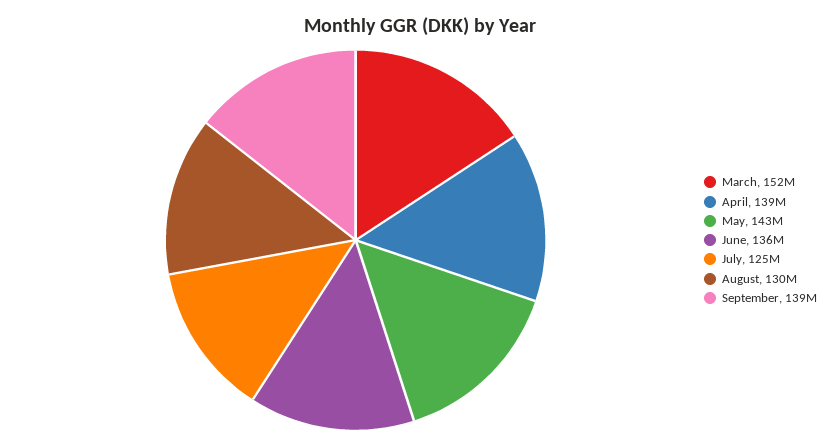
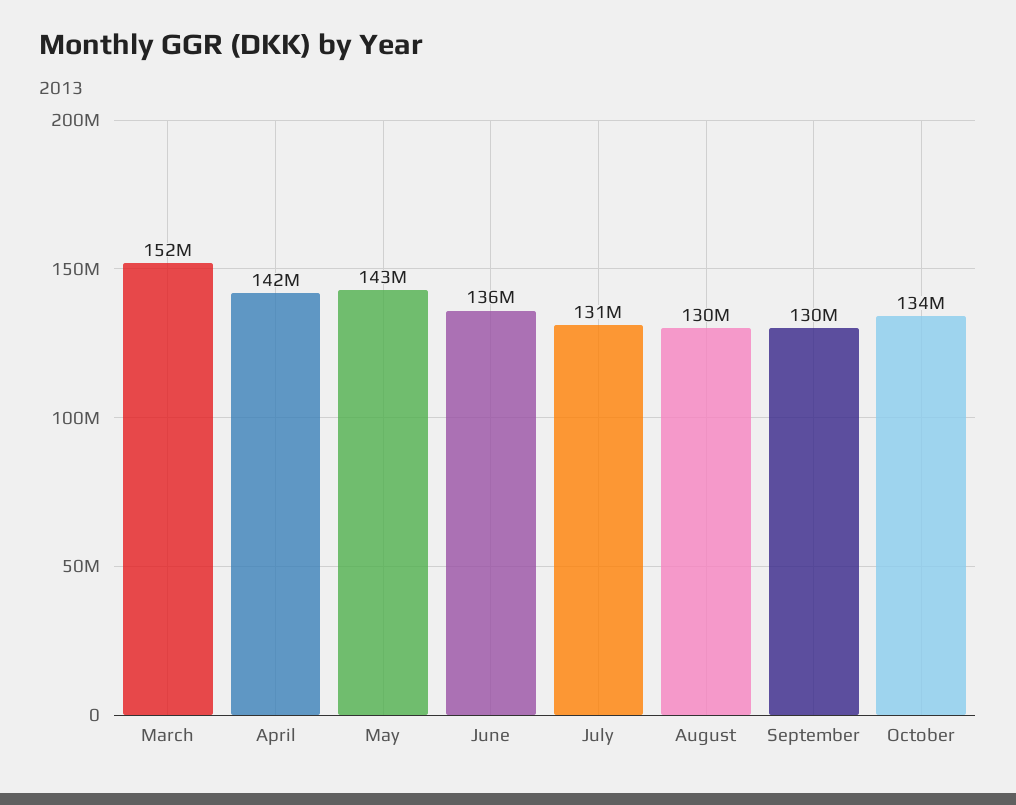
April: 139000000 -> 142000000
July: 125000000 -> 131000000
September: 139000000 -> 130000000
October: none -> 134000000

